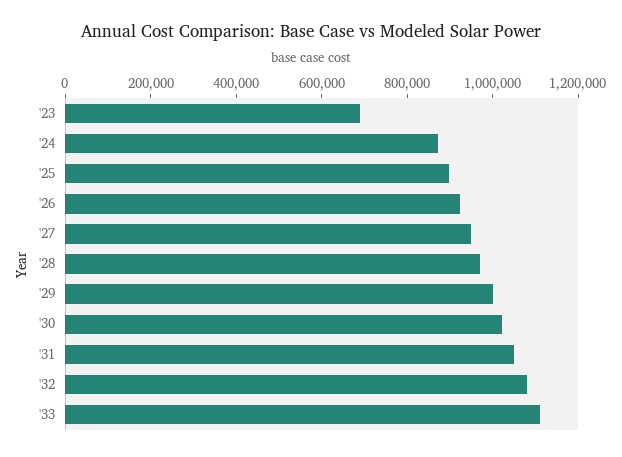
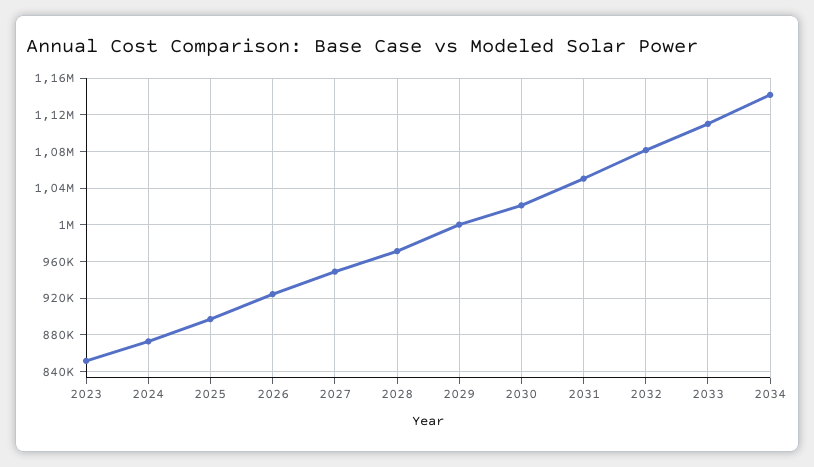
'23: 700000 -> 850000
2034: none -> 1140000

